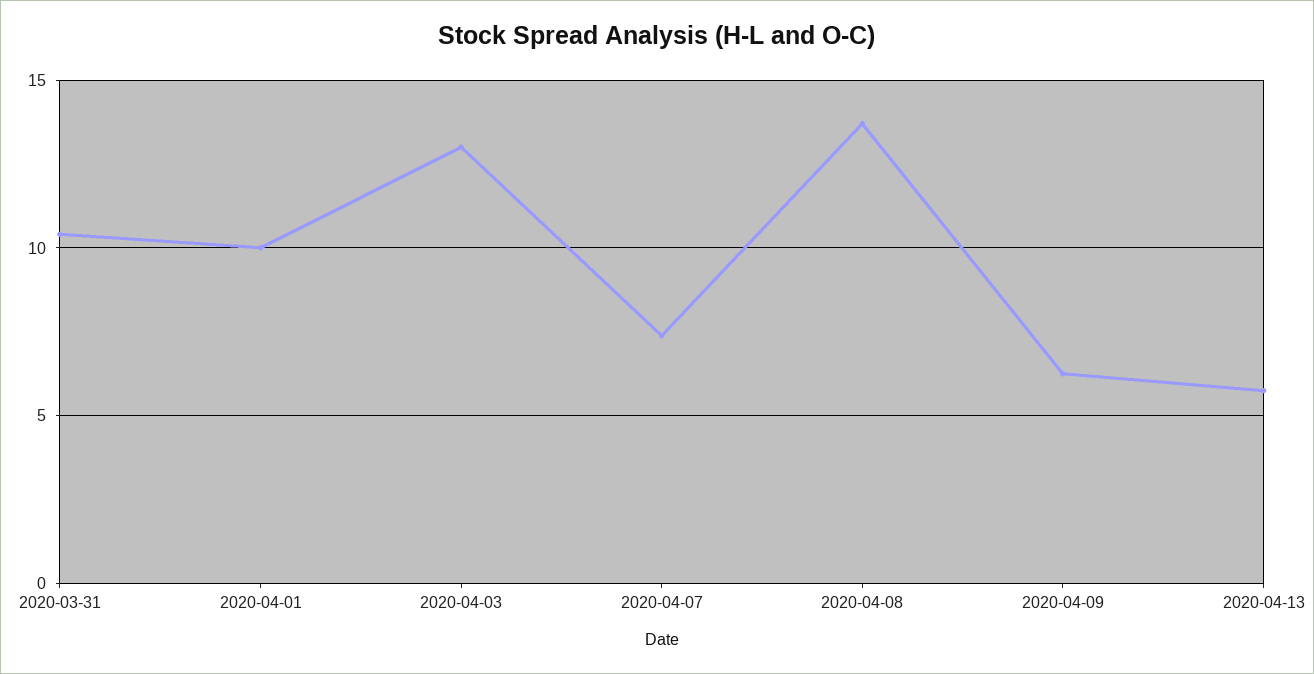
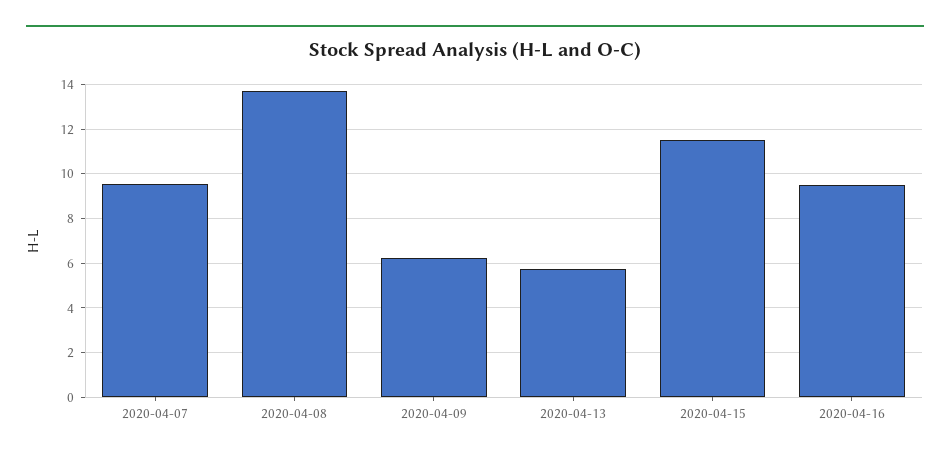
2020-03-31: 10.5 -> none
2020-04-01: 10 -> none
2020-04-03: 13 -> none
2020-04-07: 7.5 -> 9.5
2020-04-15: none -> 11.5
2020-04-16: none -> 9.5

